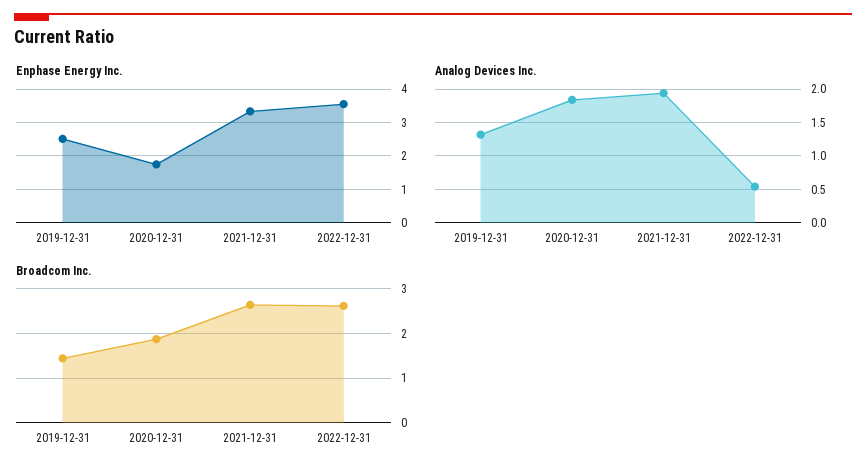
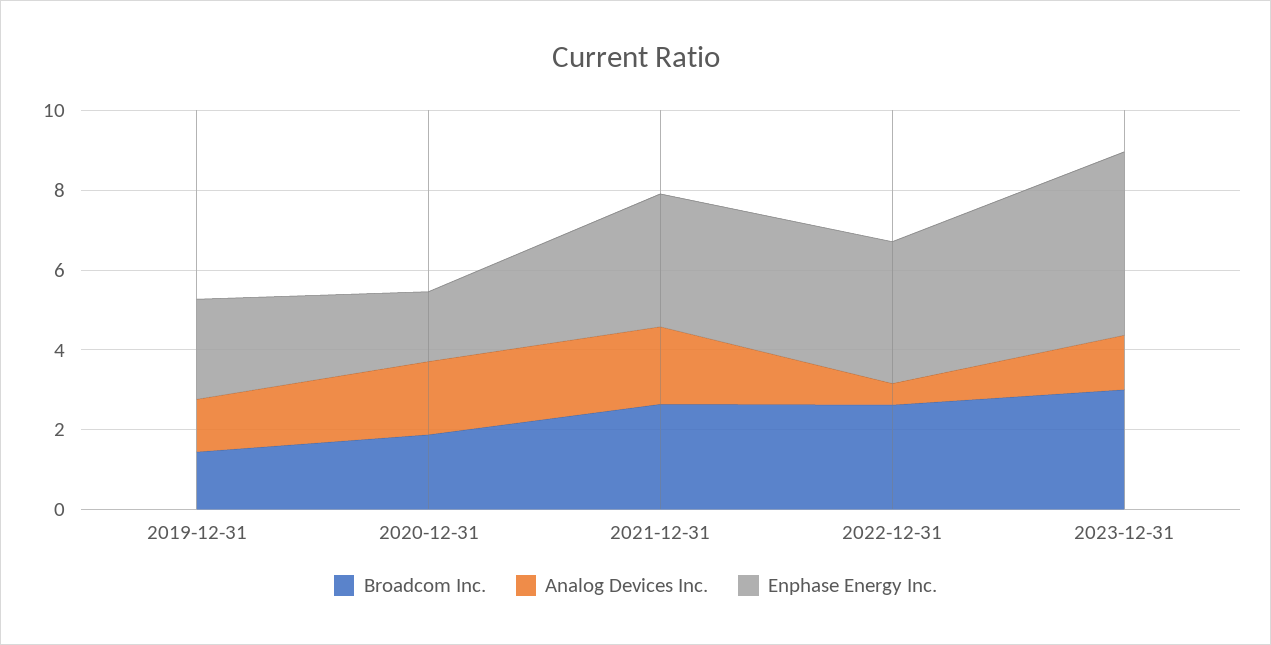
Broadcom Inc., 2023-12-31: none -> 3
Analog Devices Inc., 2023-12-31: none -> 1.5
Enphase Energy Inc., 2023-12-31: none -> 4.5

